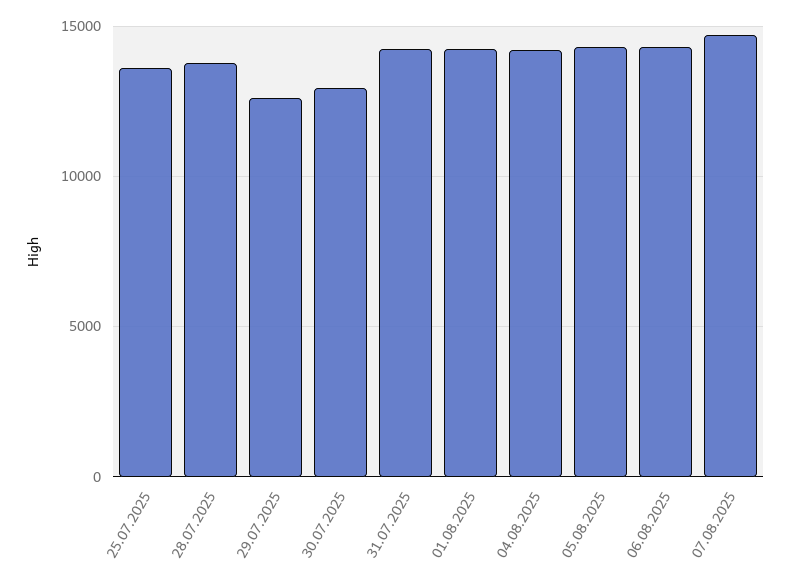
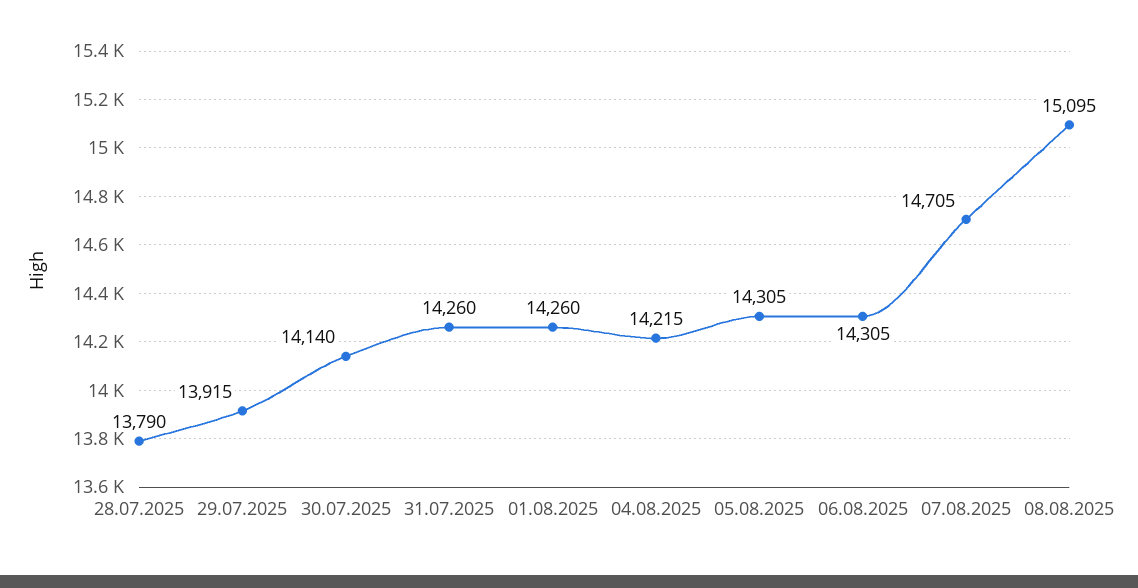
25.07.2025: 13500 -> none
29.07.2025: 12500 -> 13915
30.07.2025: 13000 -> 14140
08.08.2025: none -> 15095

